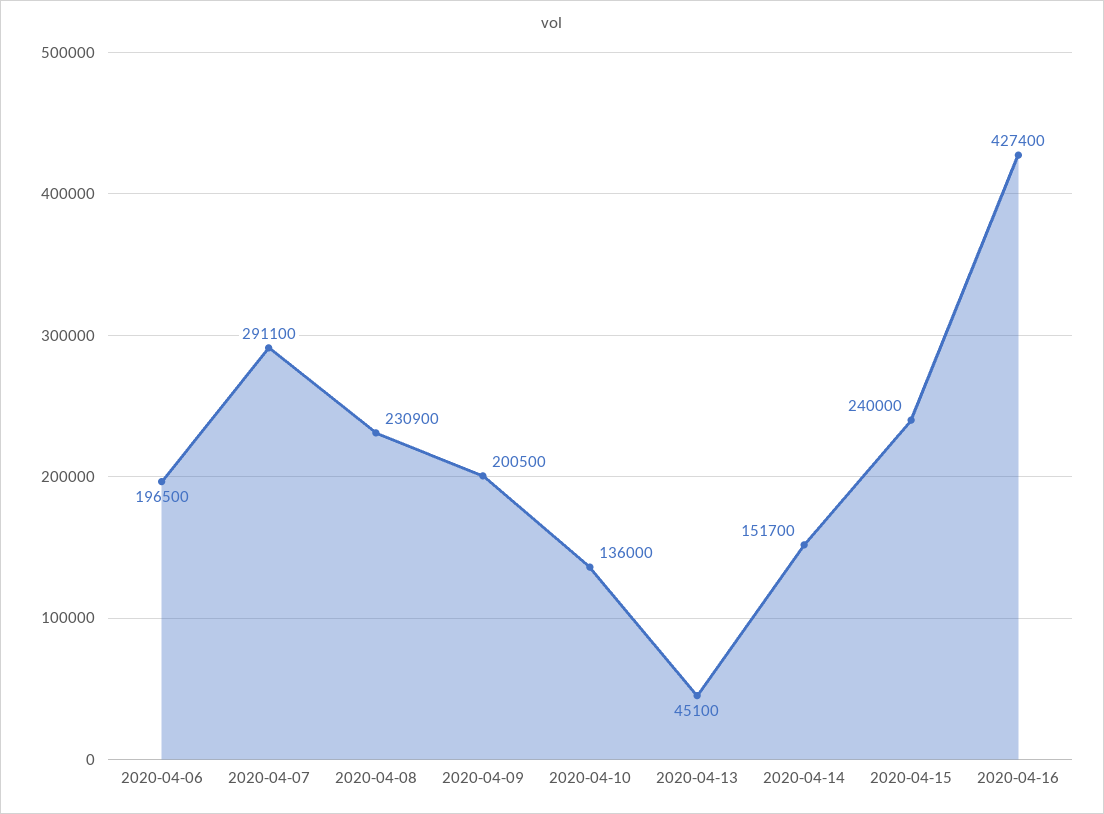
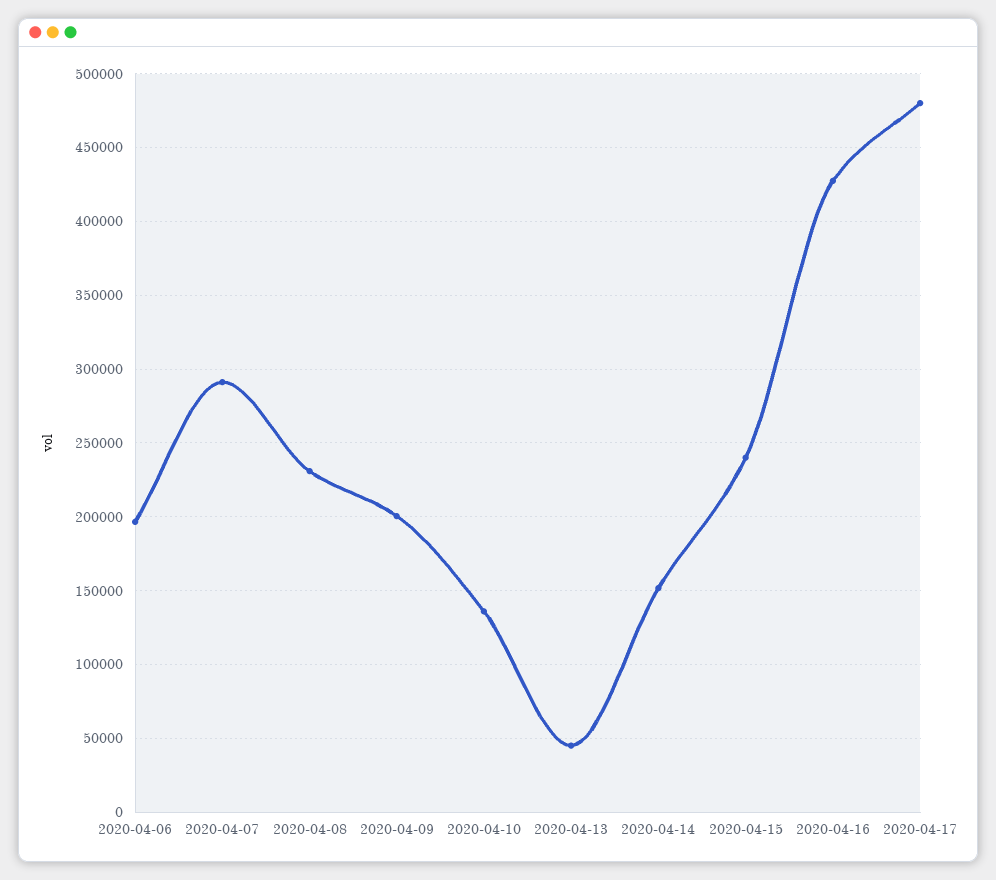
2020-04-17: none -> 480000

